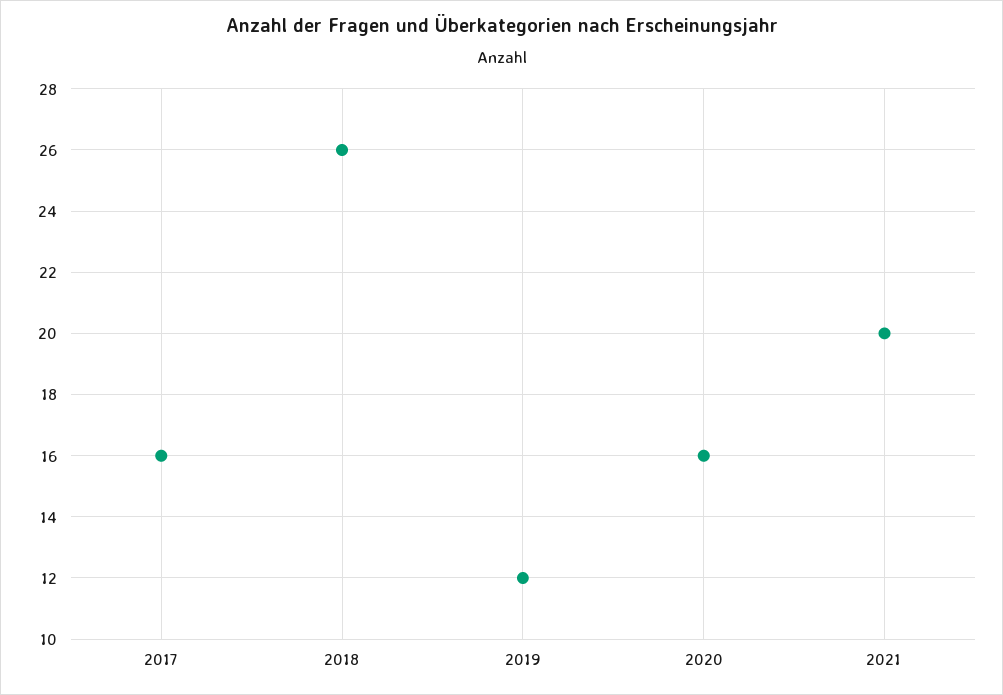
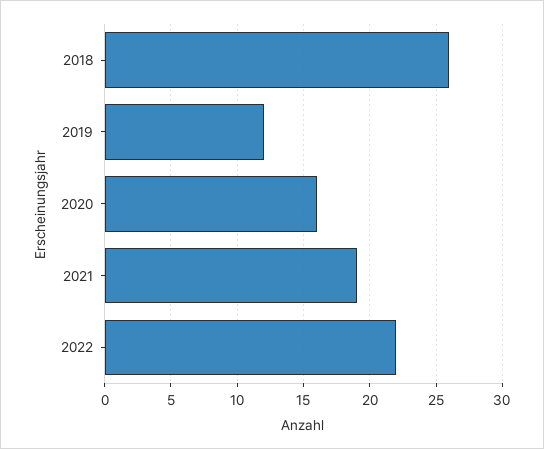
2017: 16 -> none
2021: 20 -> 19
2022: none -> 22

